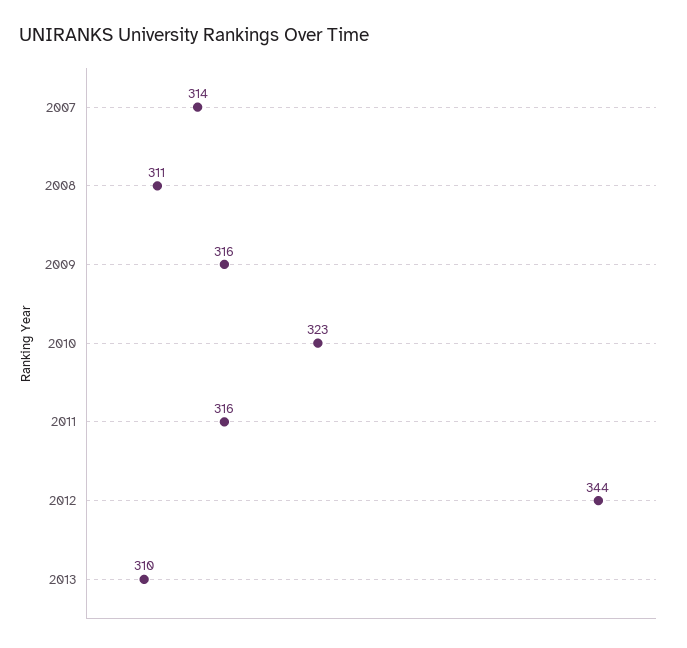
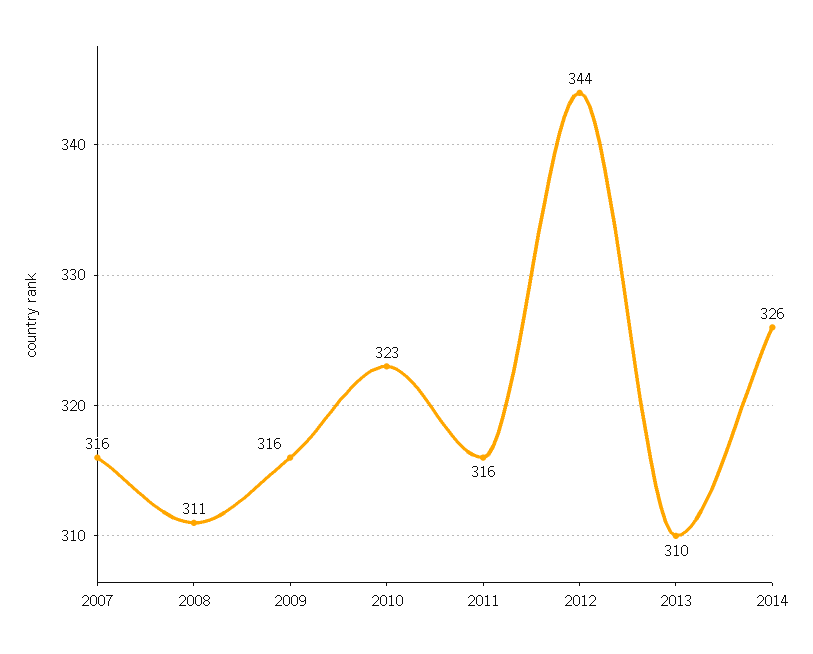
2007: 314 -> 316
2014: none -> 326

